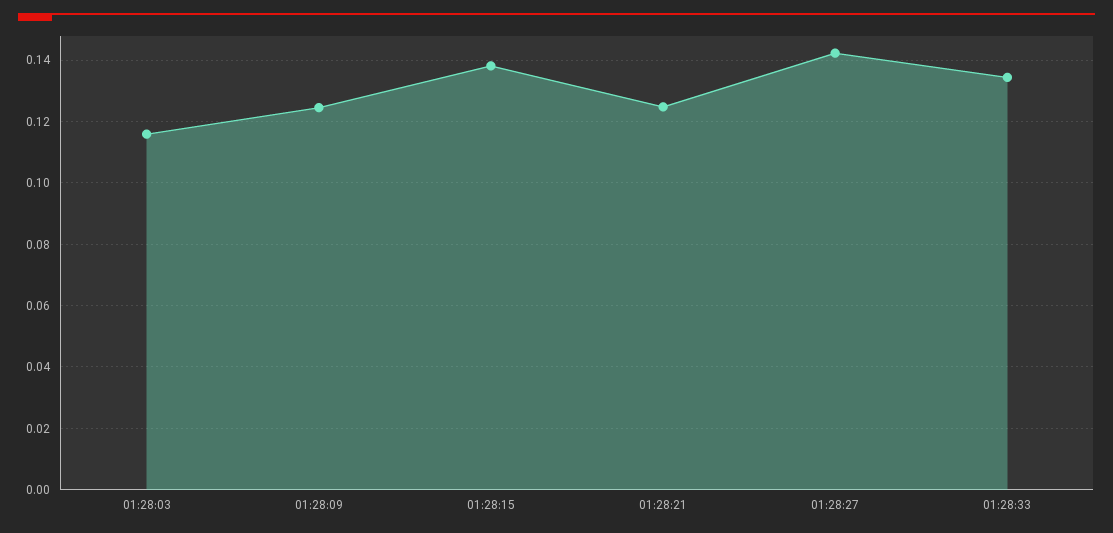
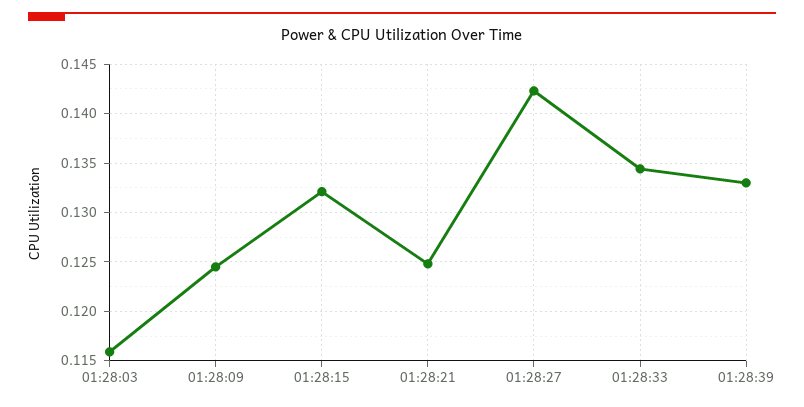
01:28:15: 0.138 -> 0.132
01:28:39: none -> 0.133

